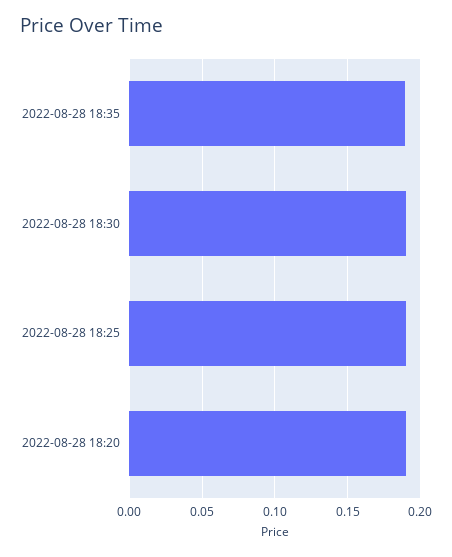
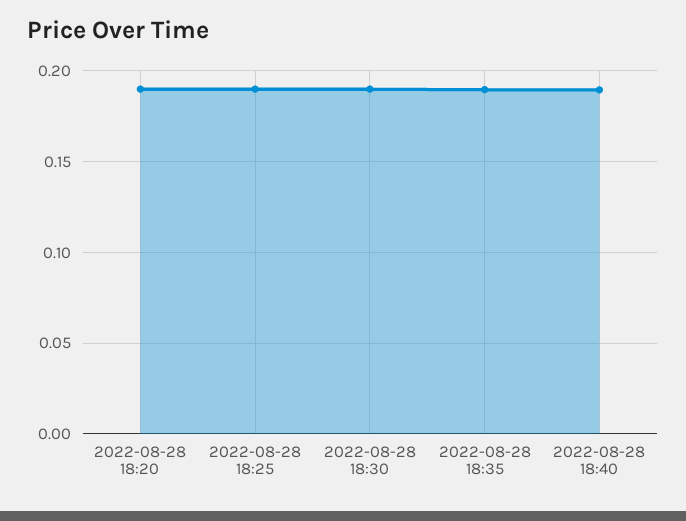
2022-08-28 18:40: none -> 0.19

